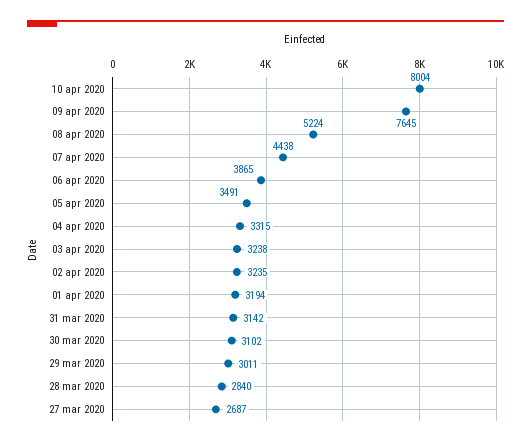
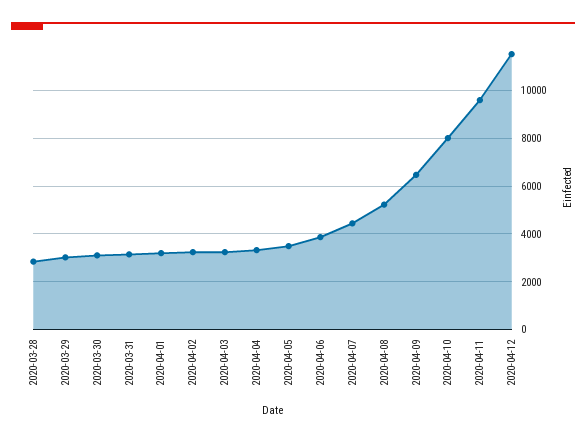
09 apr 2020: 7645 -> 6500
27 mar 2020: 2687 -> none
2020-04-11: none -> 9500
2020-04-12: none -> 11500

